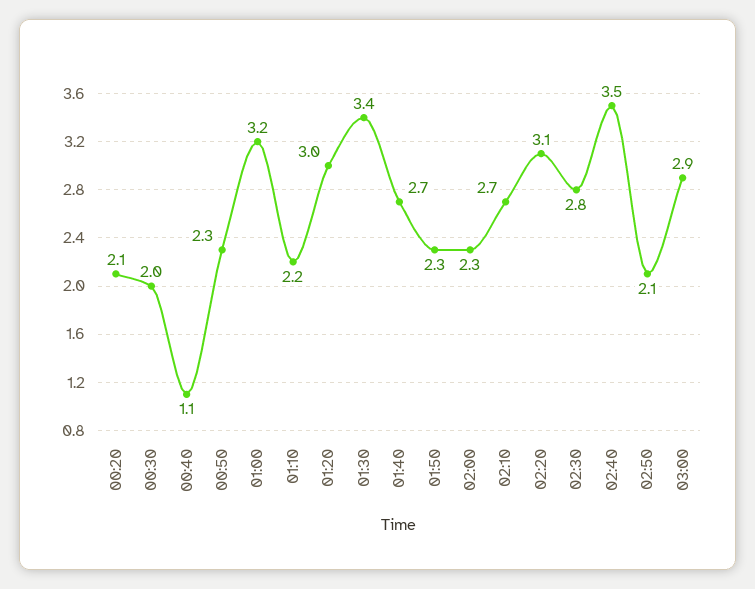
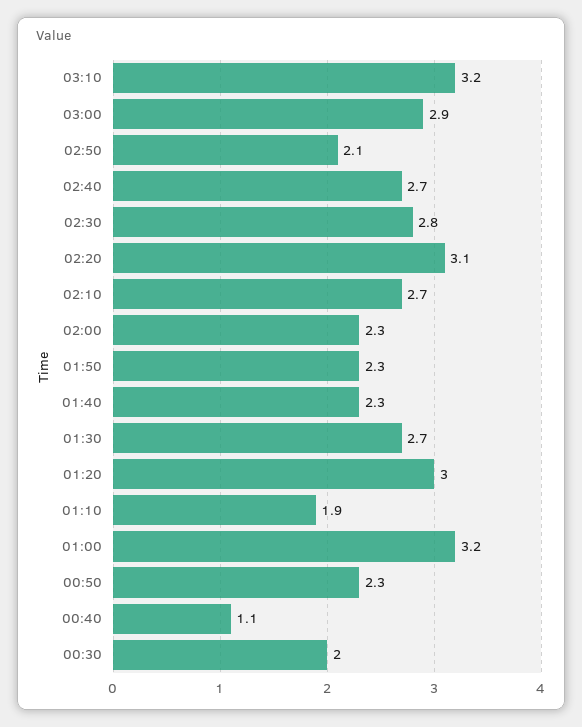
00:20: 2.1 -> none
01:10: 2.2 -> 1.9
01:30: 3.4 -> 2.7
01:40: 2.7 -> 2.3
02:40: 3.5 -> 2.7
03:10: none -> 3.2

